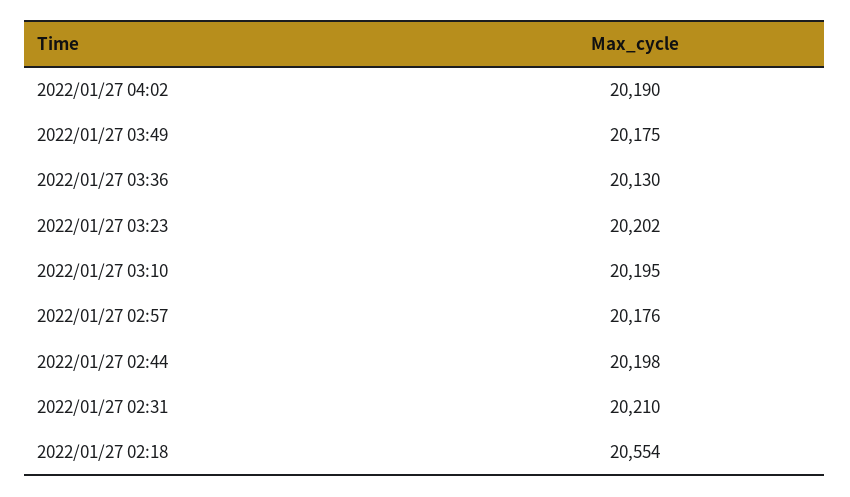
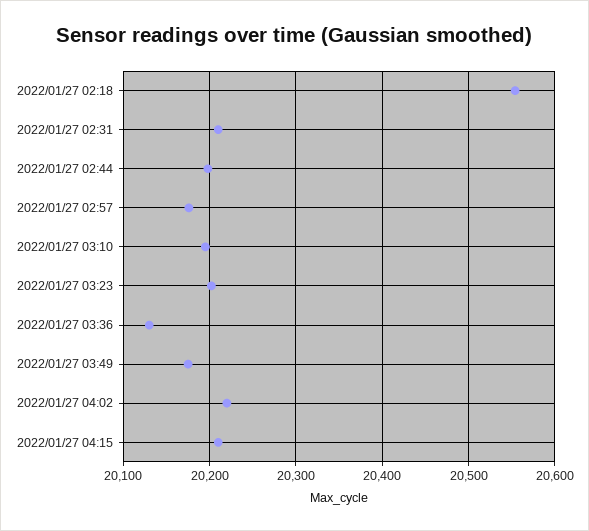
2022/01/27 04:02: 20190 -> 20220
2022/01/27 04:15: none -> 20210

